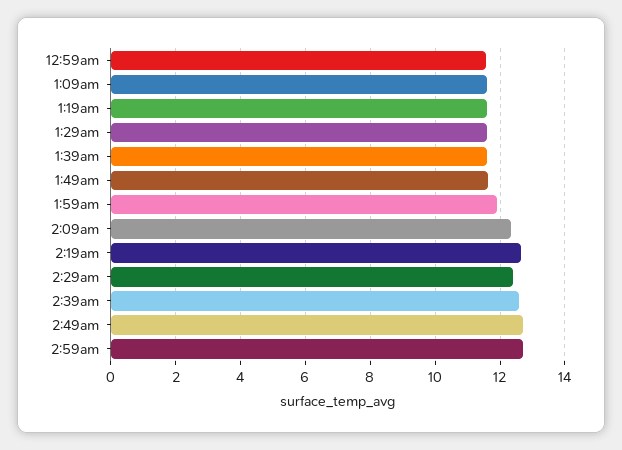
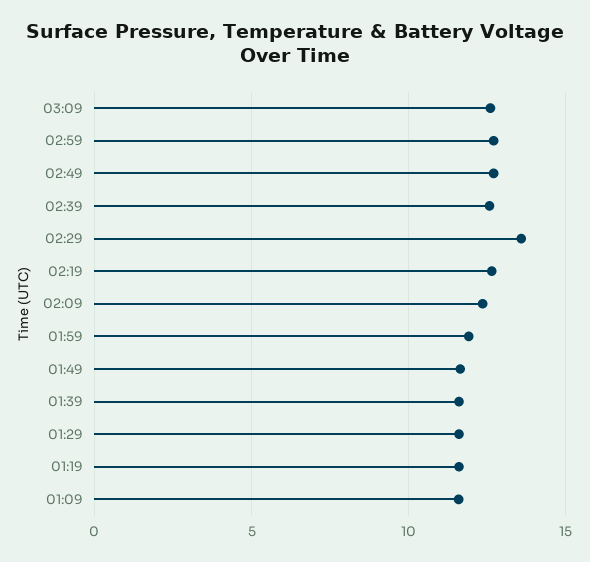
12:59am: 11.6 -> none
2:29am: 12.4 -> 13.5
03:09: none -> 12.5

